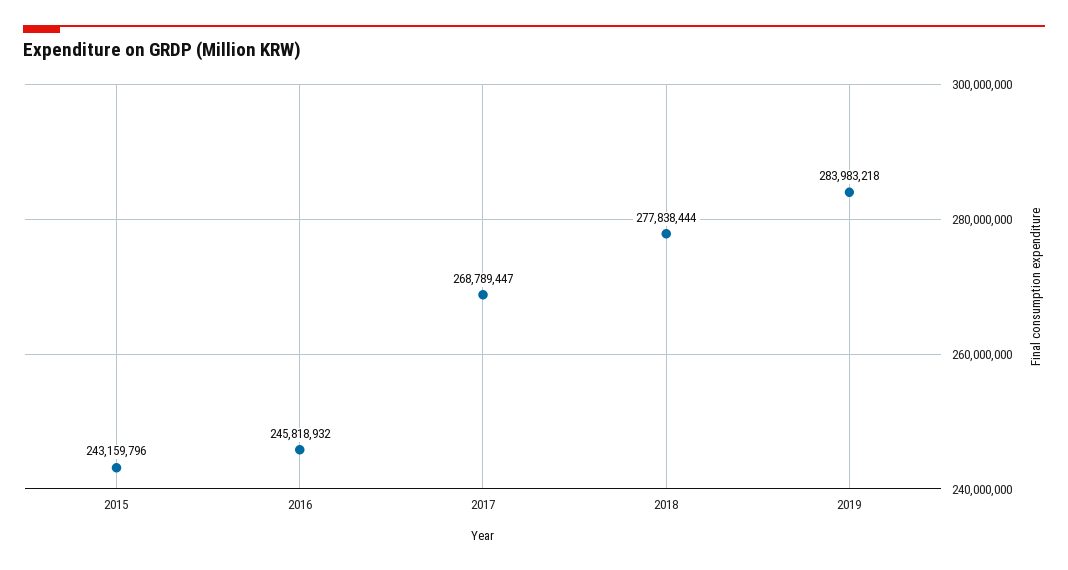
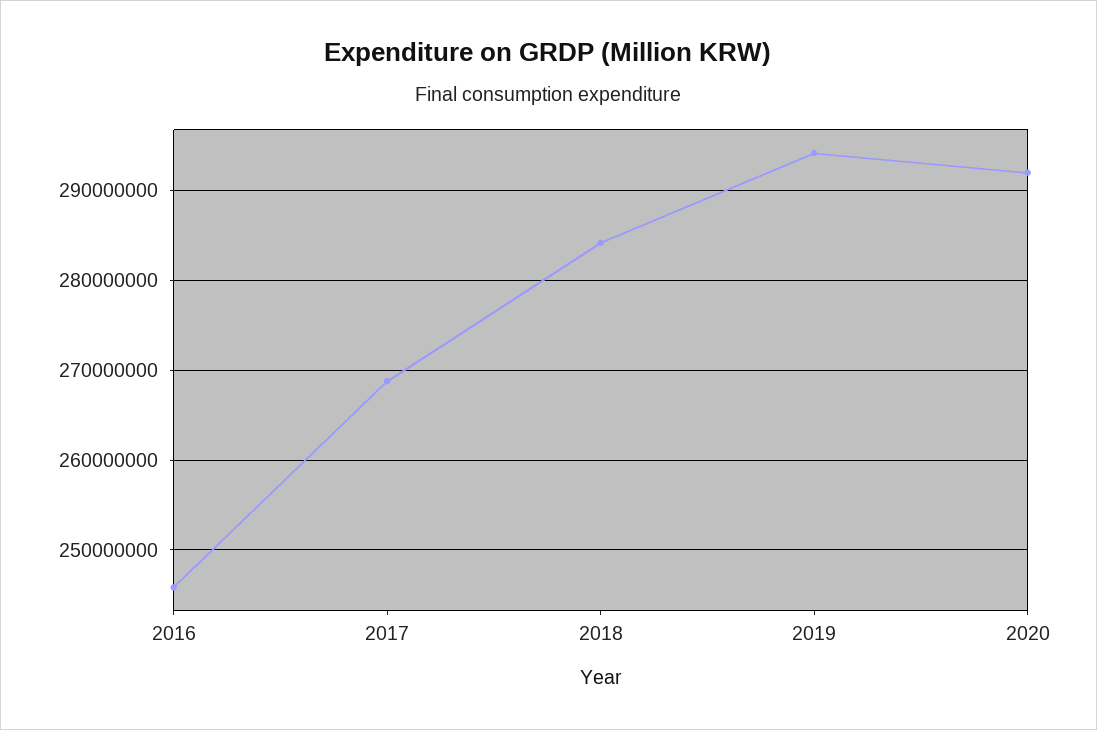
2015: 243159796 -> none
2018: 277838444 -> 284000000
2019: 283983218 -> 294000000
2020: none -> 292000000

